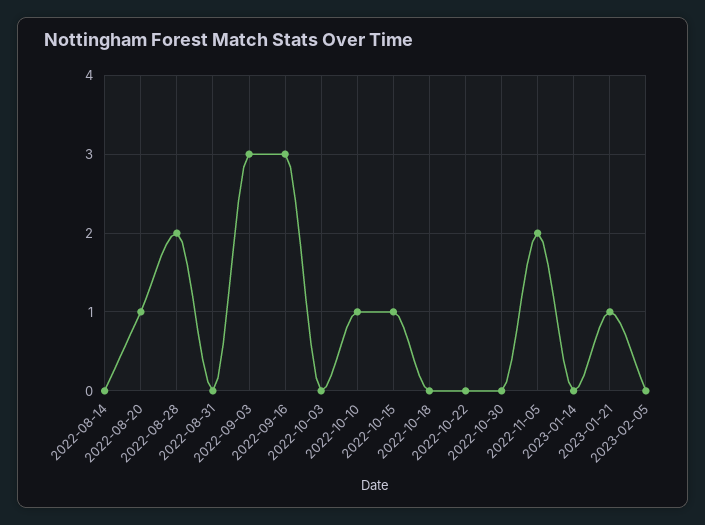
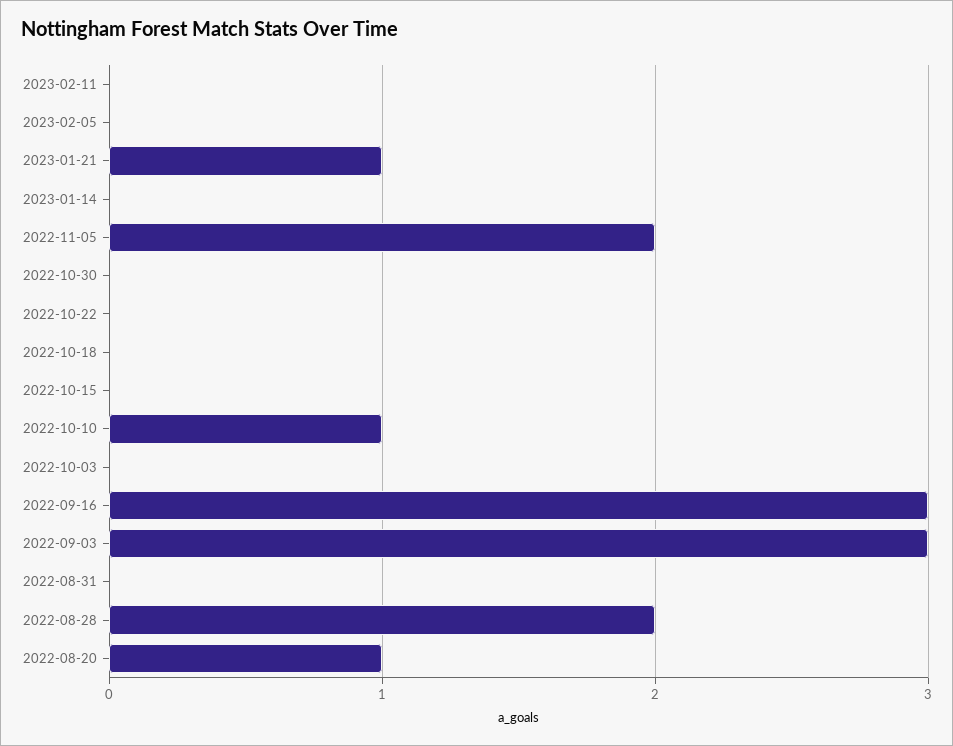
2022-08-14: 0 -> none
2022-10-15: 1 -> 0
2023-02-11: none -> 0

